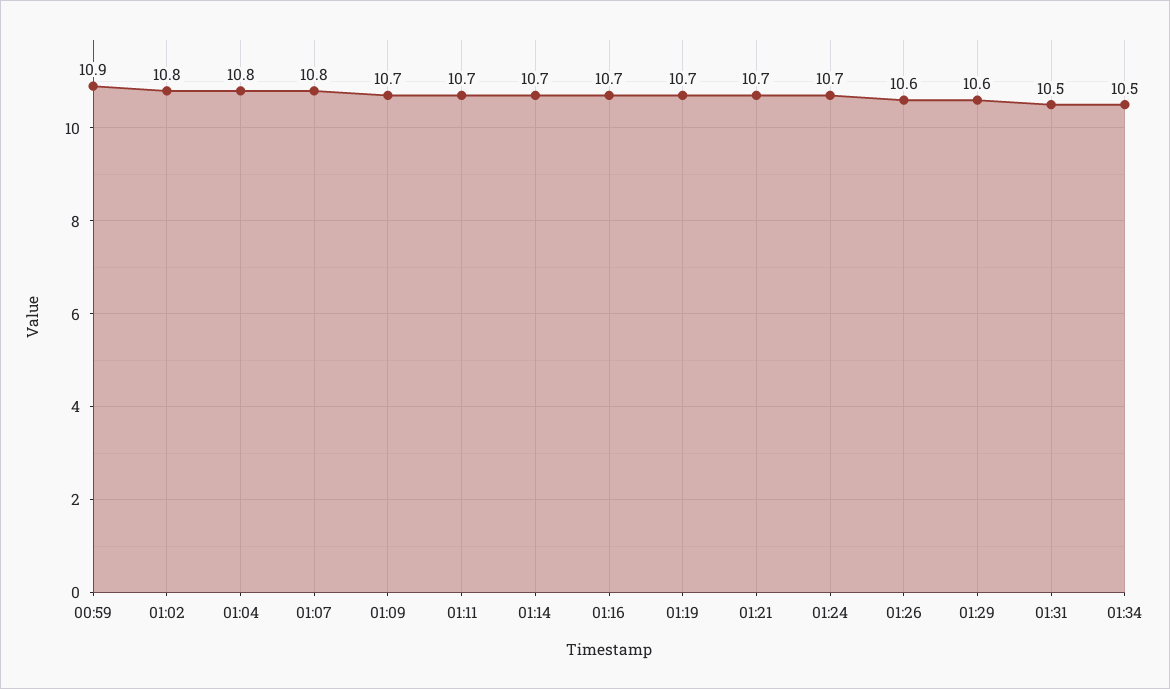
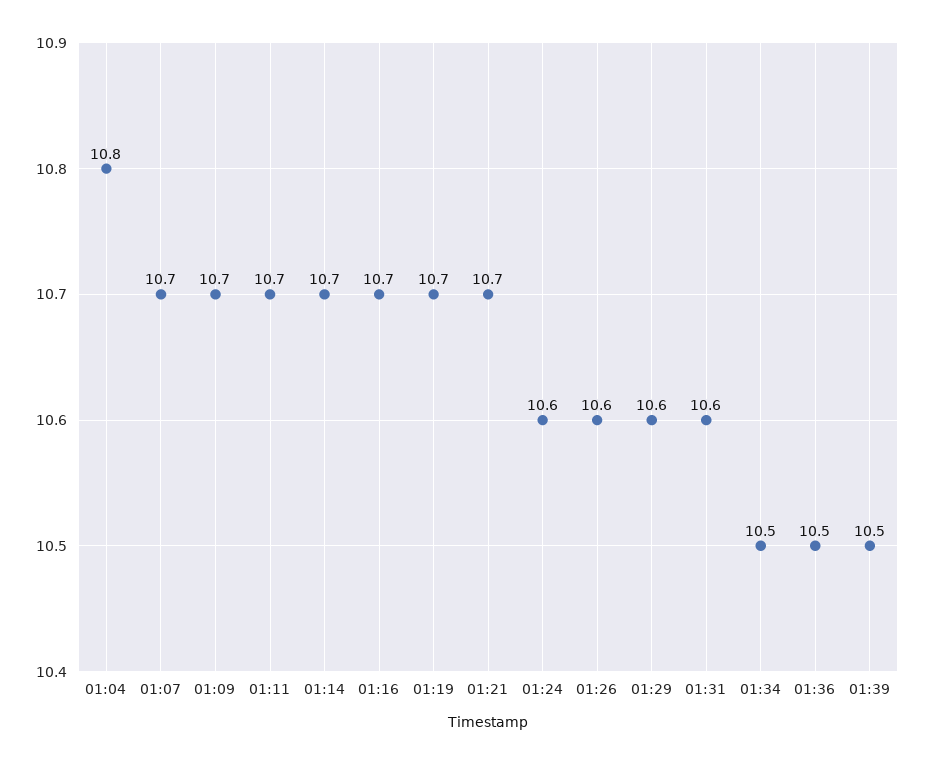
00:59: 10.9 -> none
01:02: 10.8 -> none
01:07: 10.8 -> 10.7
01:24: 10.7 -> 10.6
01:31: 10.5 -> 10.6
01:36: none -> 10.5
01:39: none -> 10.5

